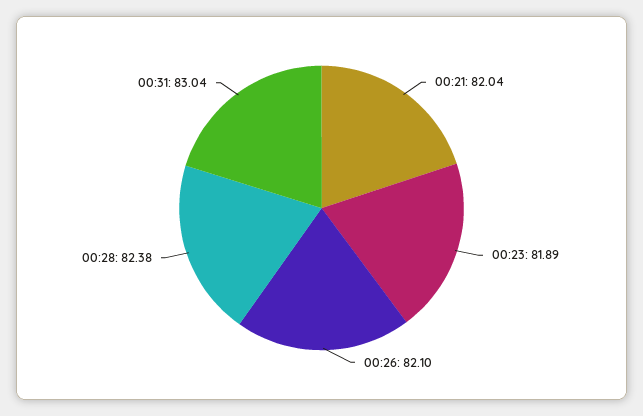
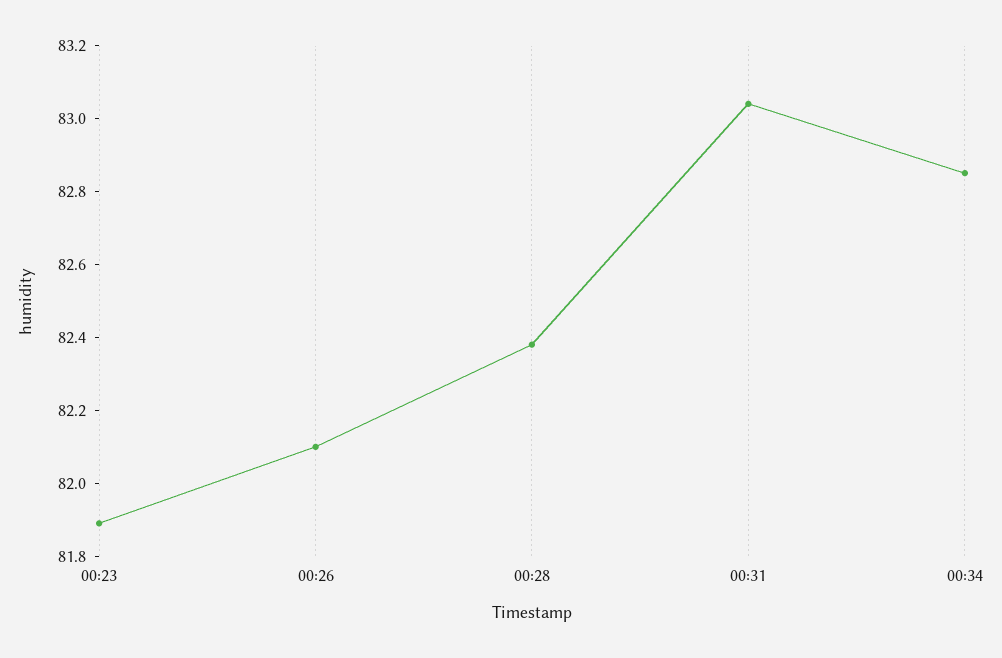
00:21: 82.04 -> none
00:34: none -> 82.85

